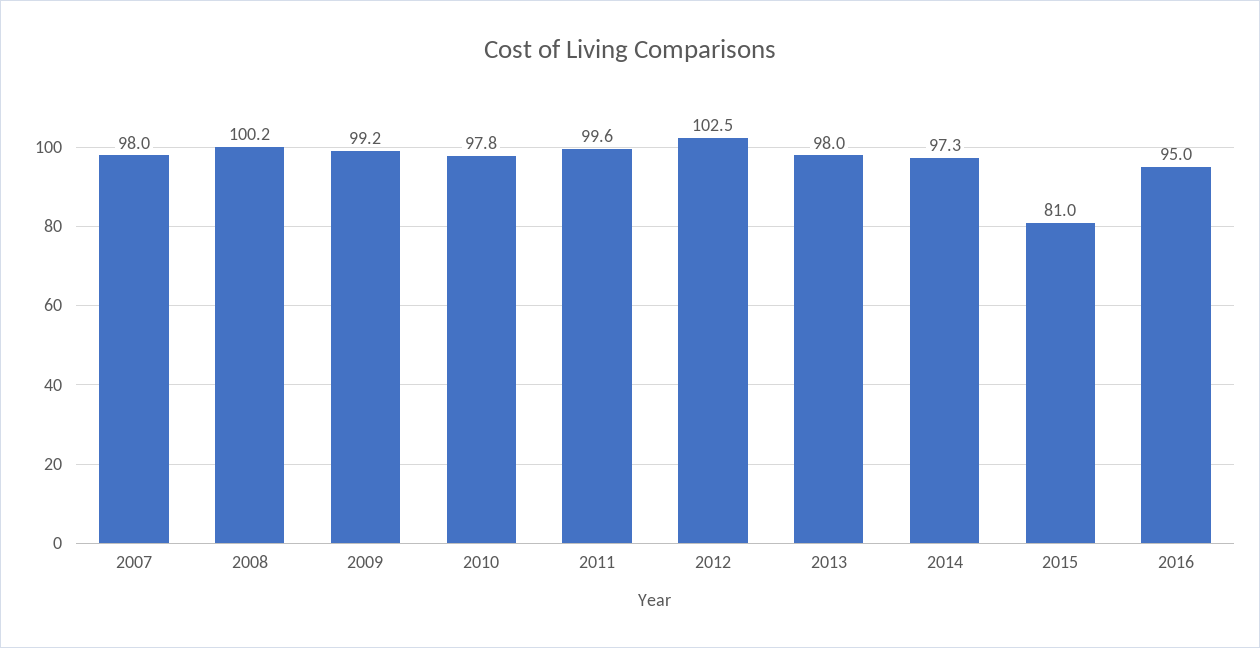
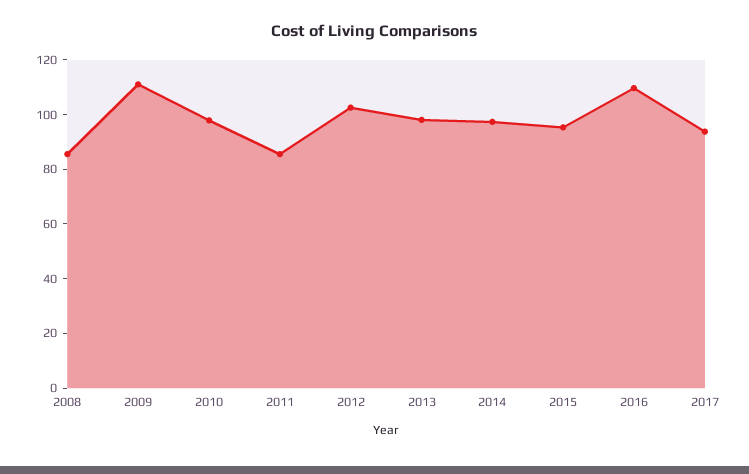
2007: 98 -> none
2008: 100.2 -> 85
2009: 99.2 -> 110
2011: 99.6 -> 85
2015: 81 -> 95
2016: 95 -> 110
2017: none -> 95

